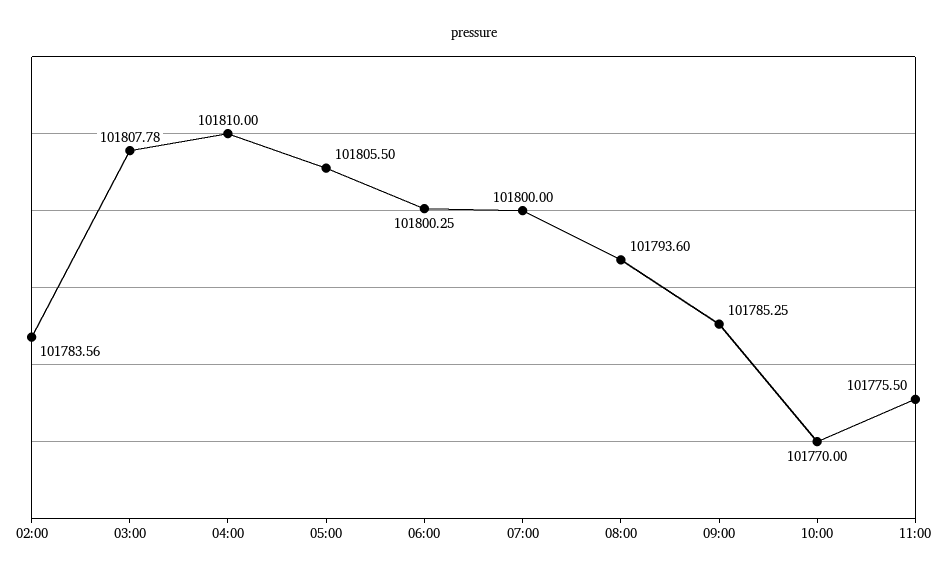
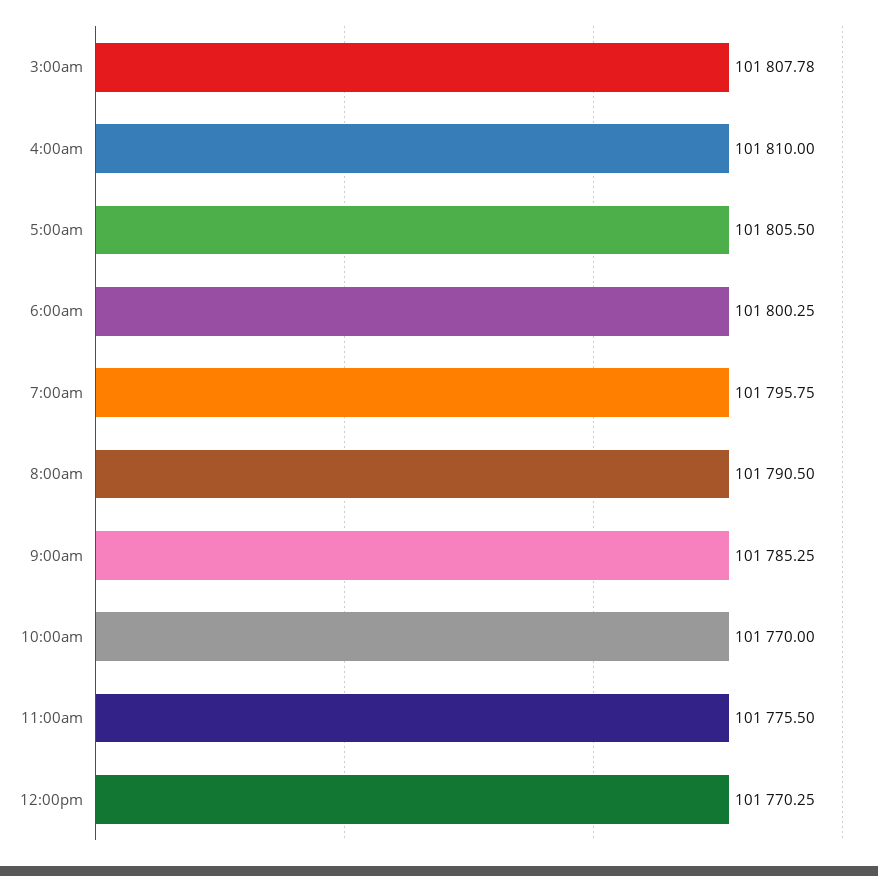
02:00: 101783.56 -> none
07:00: 101800 -> 101795.75
08:00: 101793.6 -> 101790.5
12:00pm: none -> 101770.25

